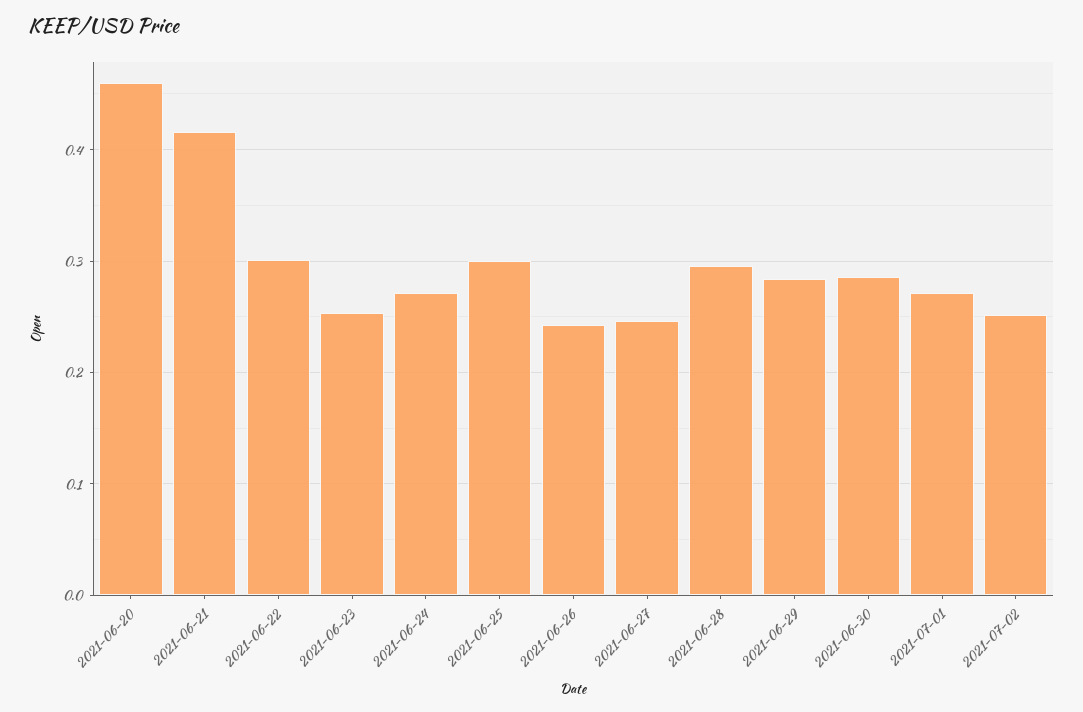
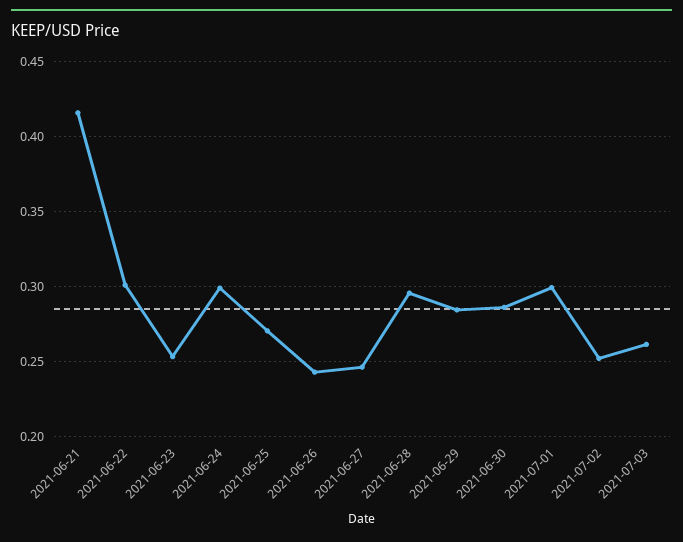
2021-06-20: 0.46 -> none
2021-06-24: 0.27 -> 0.3
2021-06-25: 0.3 -> 0.27
2021-07-01: 0.27 -> 0.3
2021-07-03: none -> 0.26

